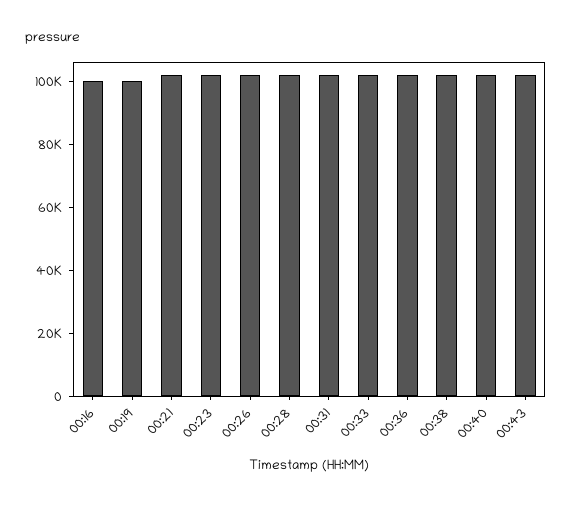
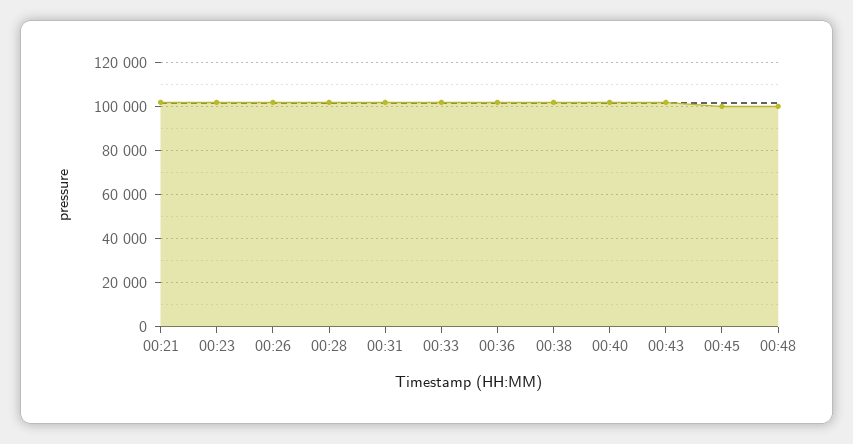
00:16: 100000 -> none
00:19: 100000 -> none
00:45: none -> 100000
00:48: none -> 100000

